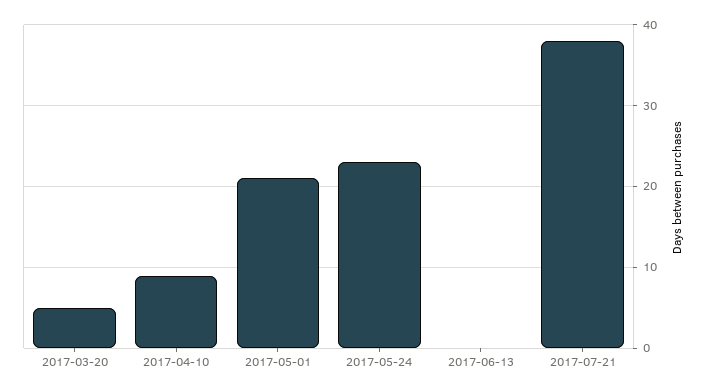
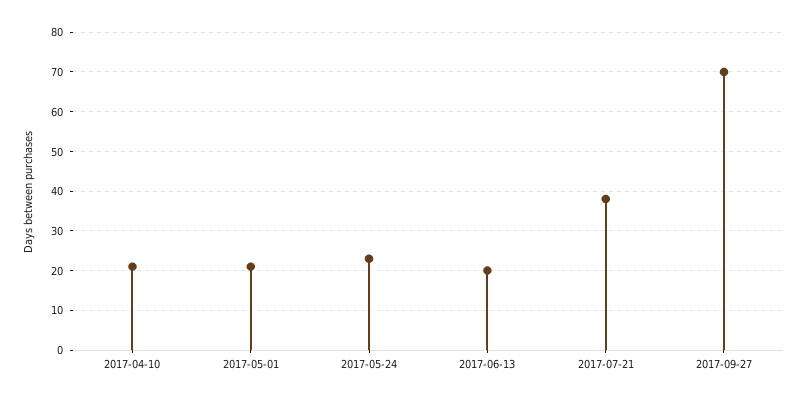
2017-03-20: 5 -> none
2017-04-10: 9 -> 20
2017-06-13: 0 -> 20
2017-09-27: none -> 70

